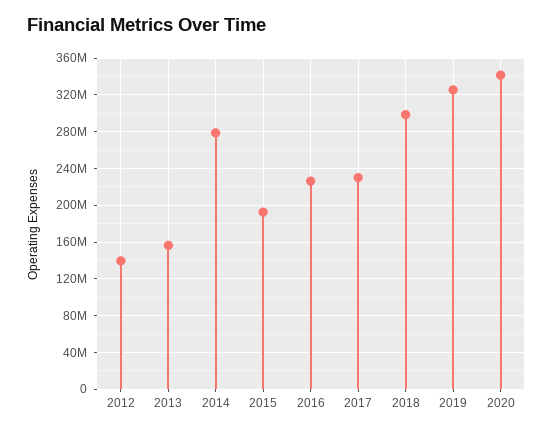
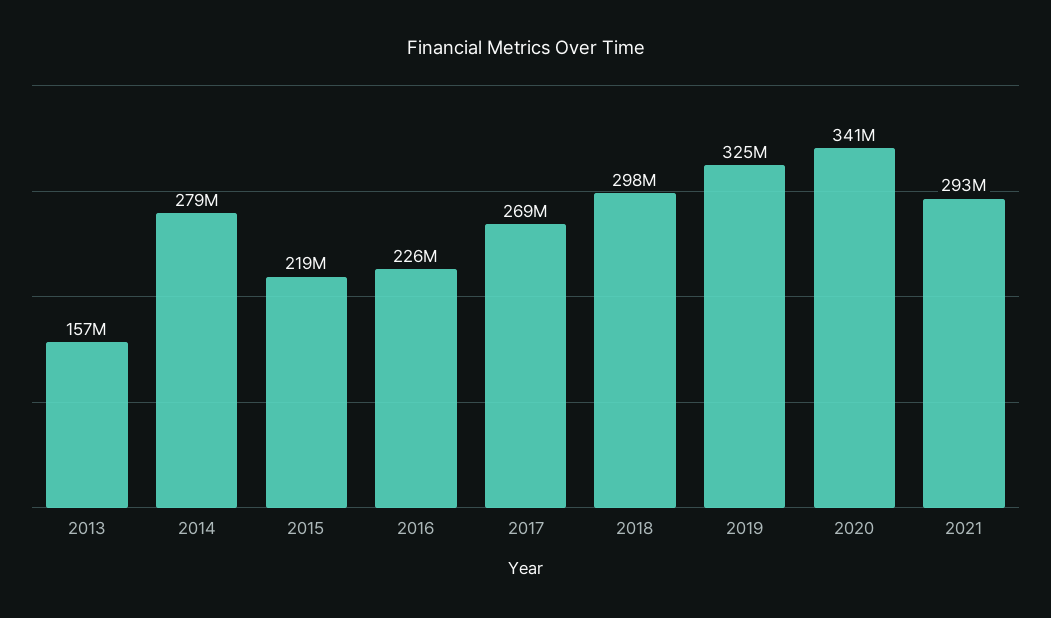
2012: 140000000 -> none
2015: 190000000 -> 219000000
2017: 230000000 -> 269000000
2021: none -> 293000000

